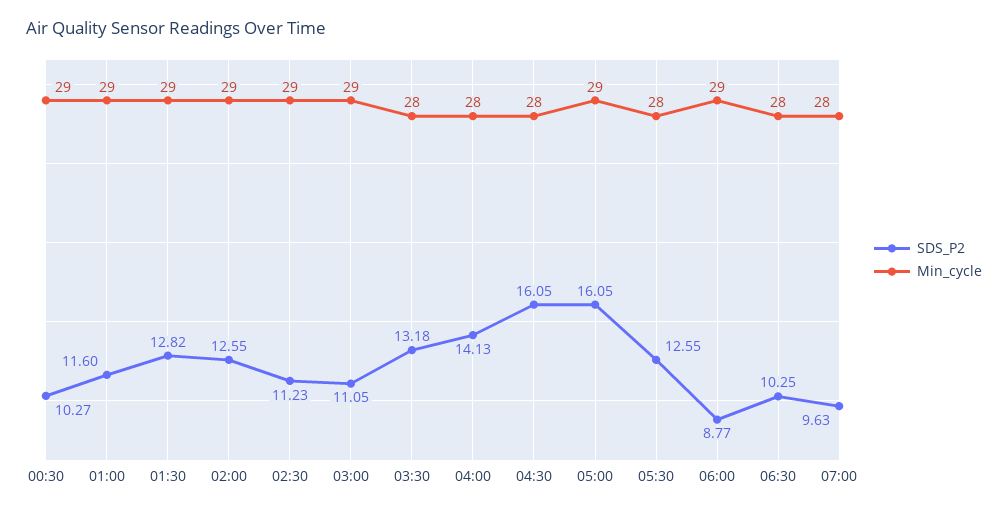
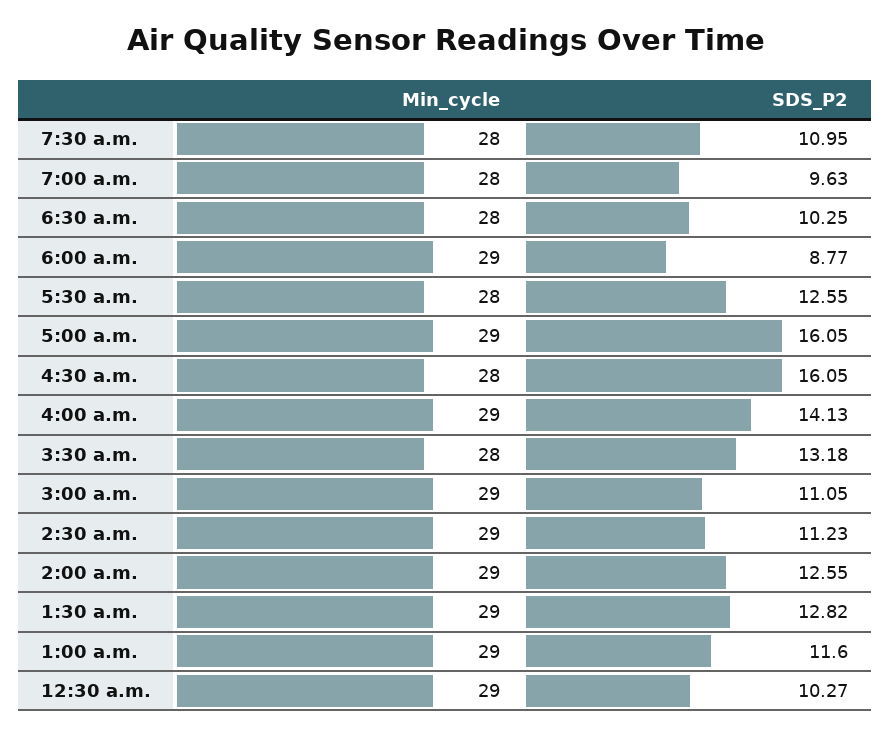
Min_cycle, 04:00: 28 -> 29
Min_cycle, 7:30 a.m.: none -> 28
SDS_P2, 7:30 a.m.: none -> 10.95

